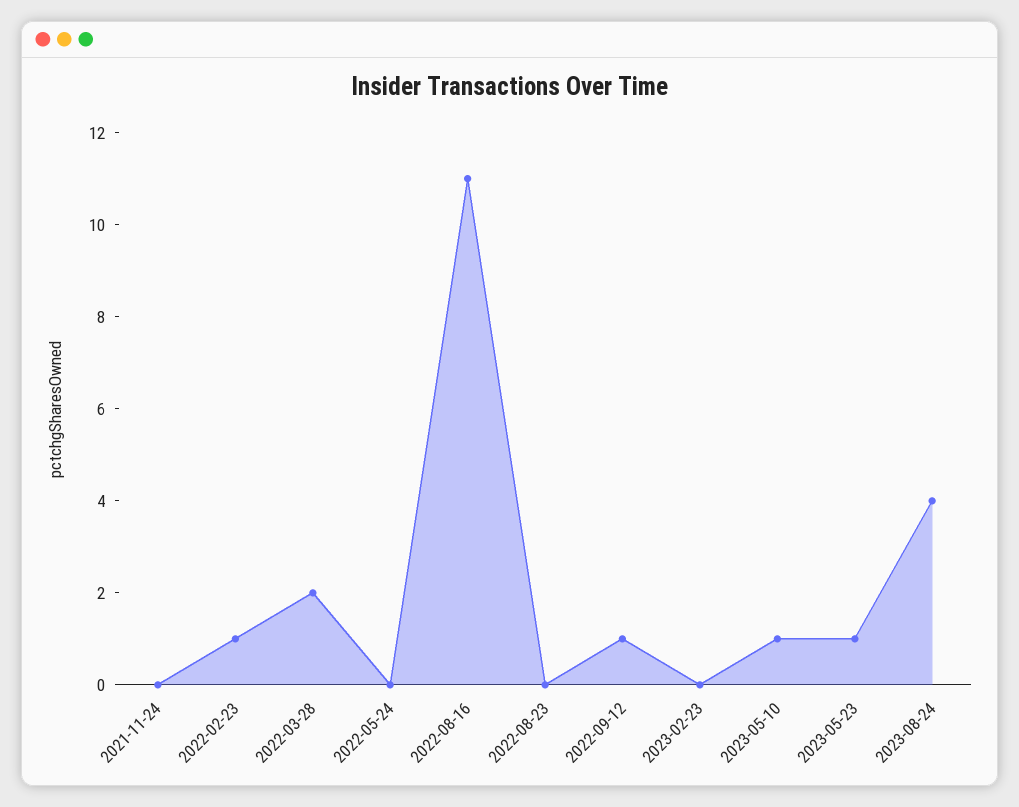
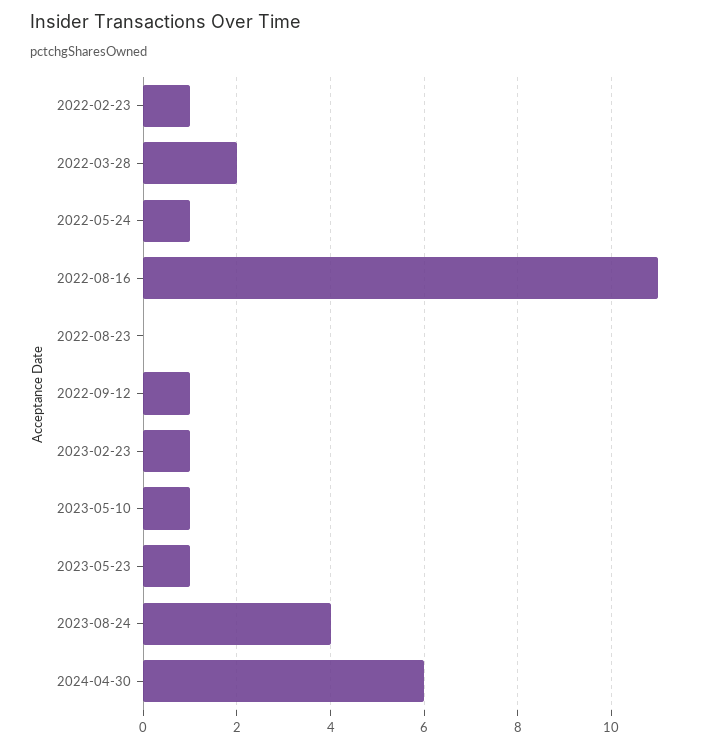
2021-11-24: 0 -> none
2022-05-24: 0 -> 1
2023-02-23: 0 -> 1
2024-04-30: none -> 6

